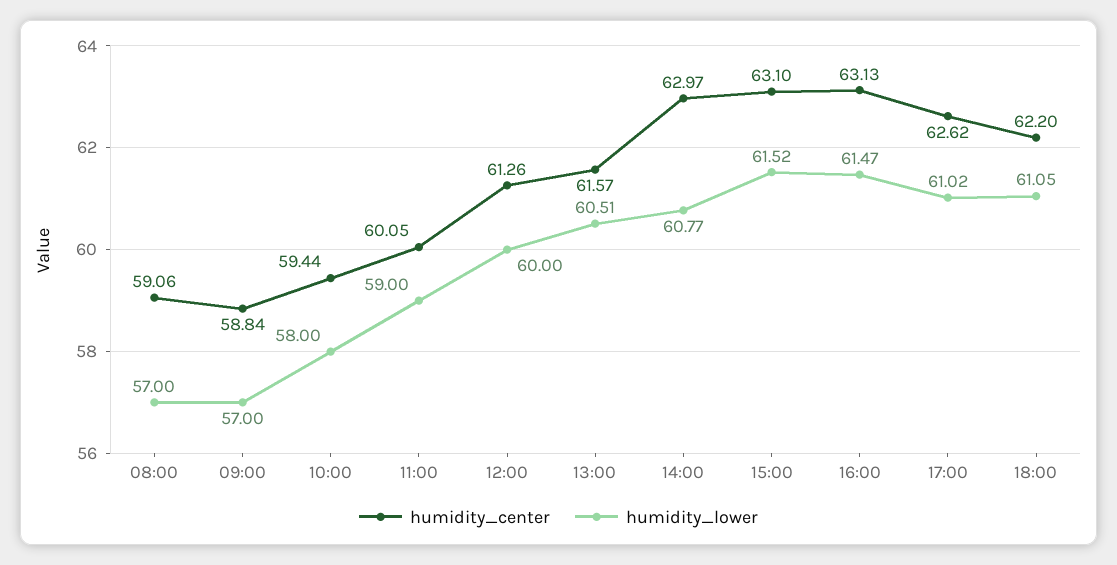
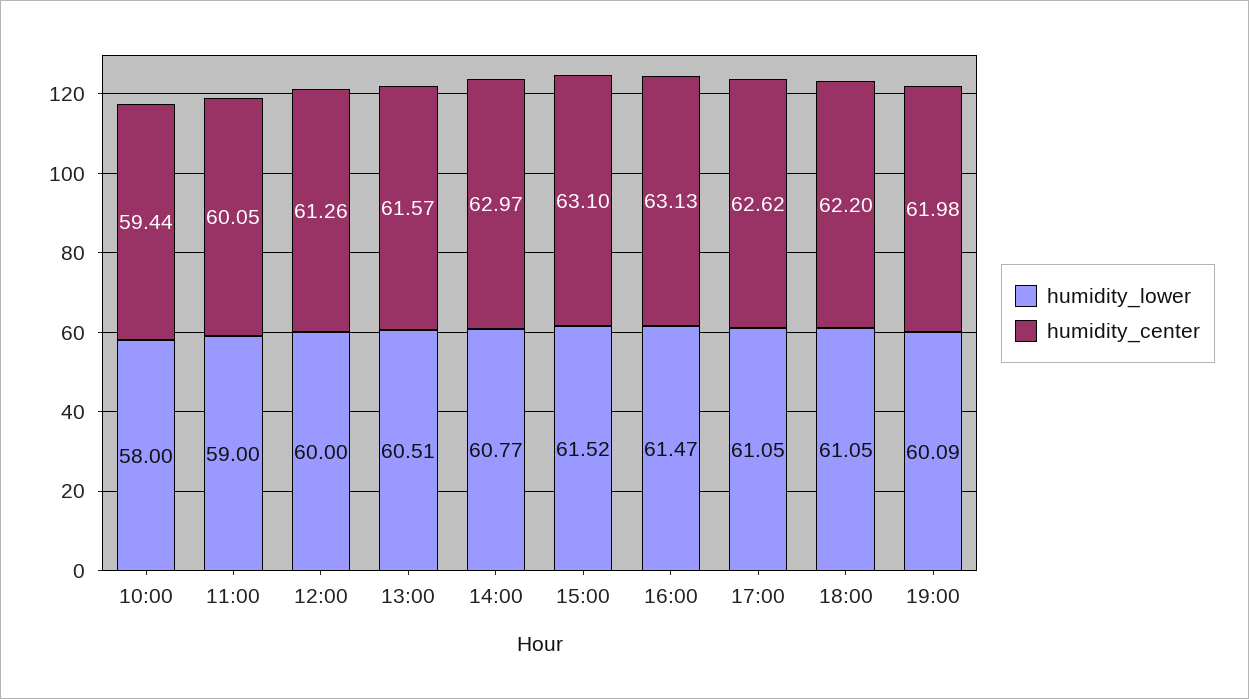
humidity_center, 08:00: 59.06 -> none
humidity_lower, 08:00: 57 -> none
humidity_center, 09:00: 58.84 -> none
humidity_lower, 09:00: 57 -> none
humidity_lower, 17:00: 61.02 -> 61.05
humidity_lower, 19:00: none -> 60.09
humidity_center, 19:00: none -> 61.98

